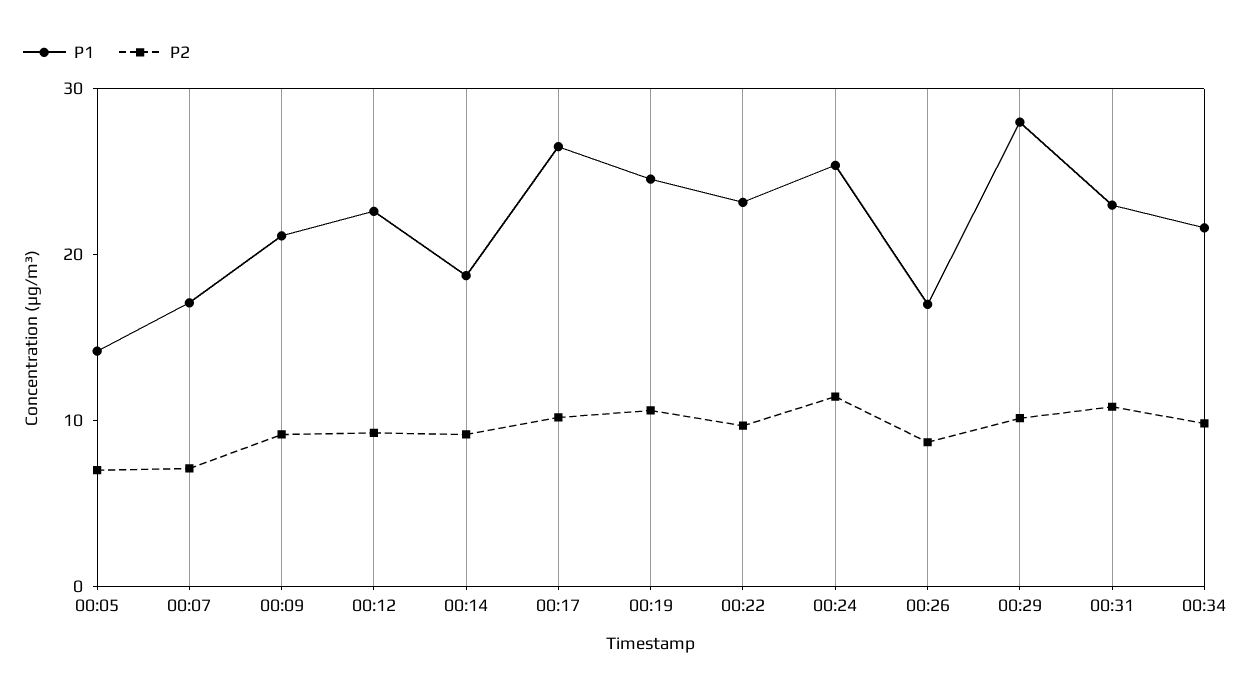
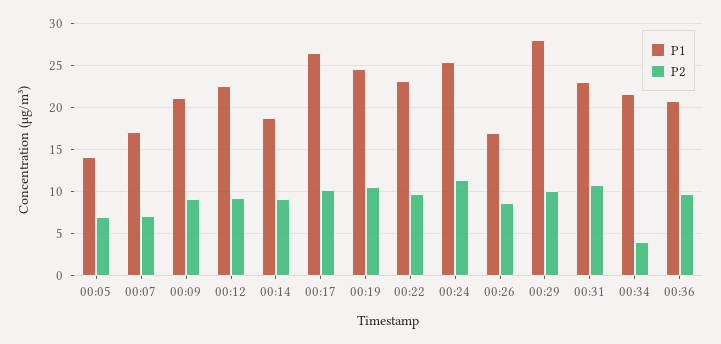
P2, 00:34: 10 -> 4
P1, 00:36: none -> 21
P2, 00:36: none -> 10

